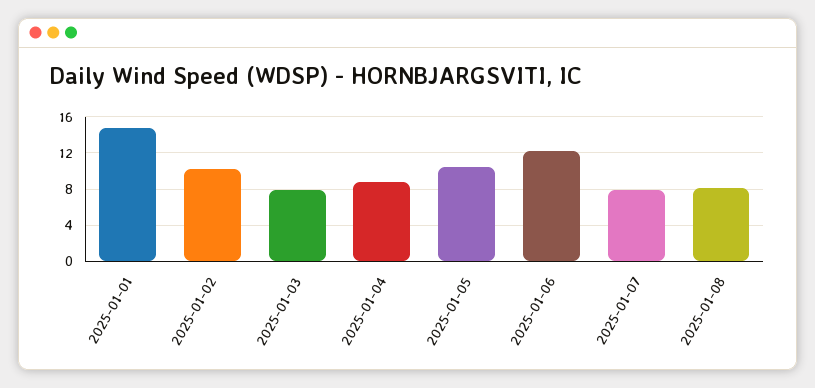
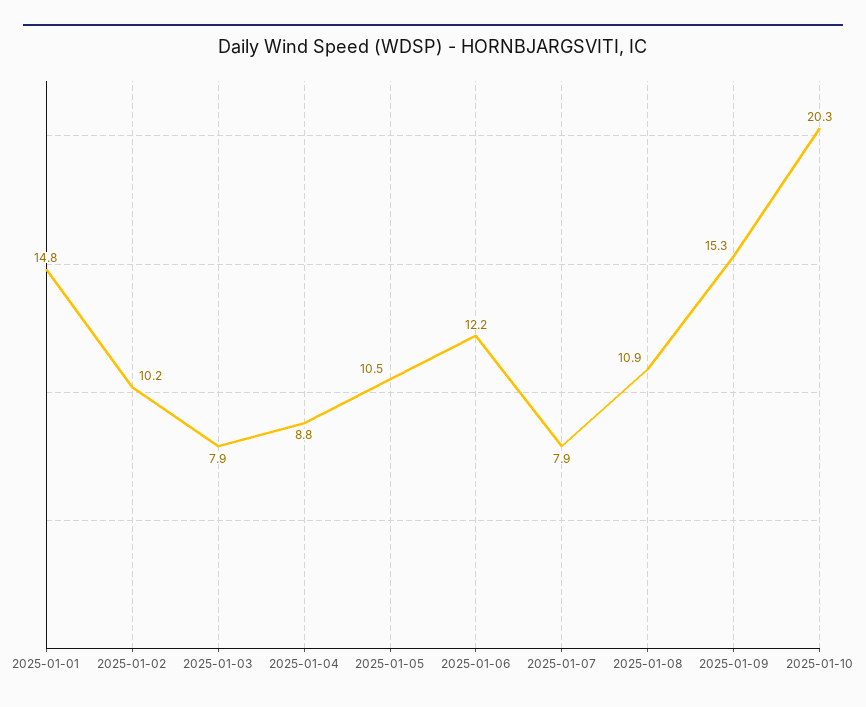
2025-01-08: 8 -> 10.9
2025-01-09: none -> 15.3
2025-01-10: none -> 20.3

